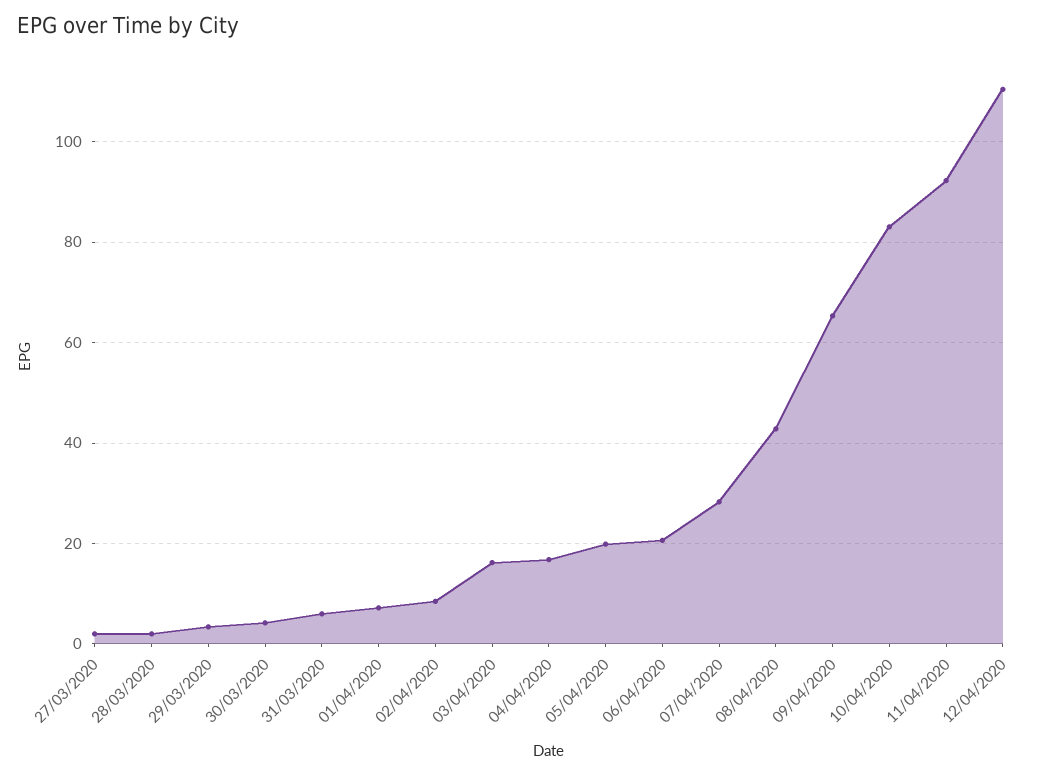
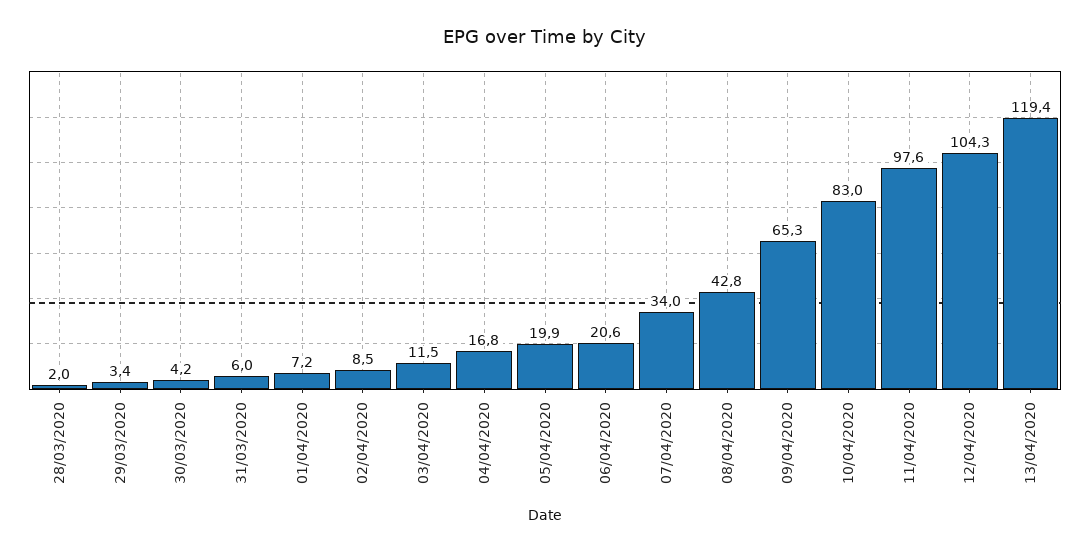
27/03/2020: 2 -> none
03/04/2020: 16 -> 11.5
07/04/2020: 28 -> 34
11/04/2020: 92 -> 97.6
12/04/2020: 110 -> 104.3
13/04/2020: none -> 119.4

